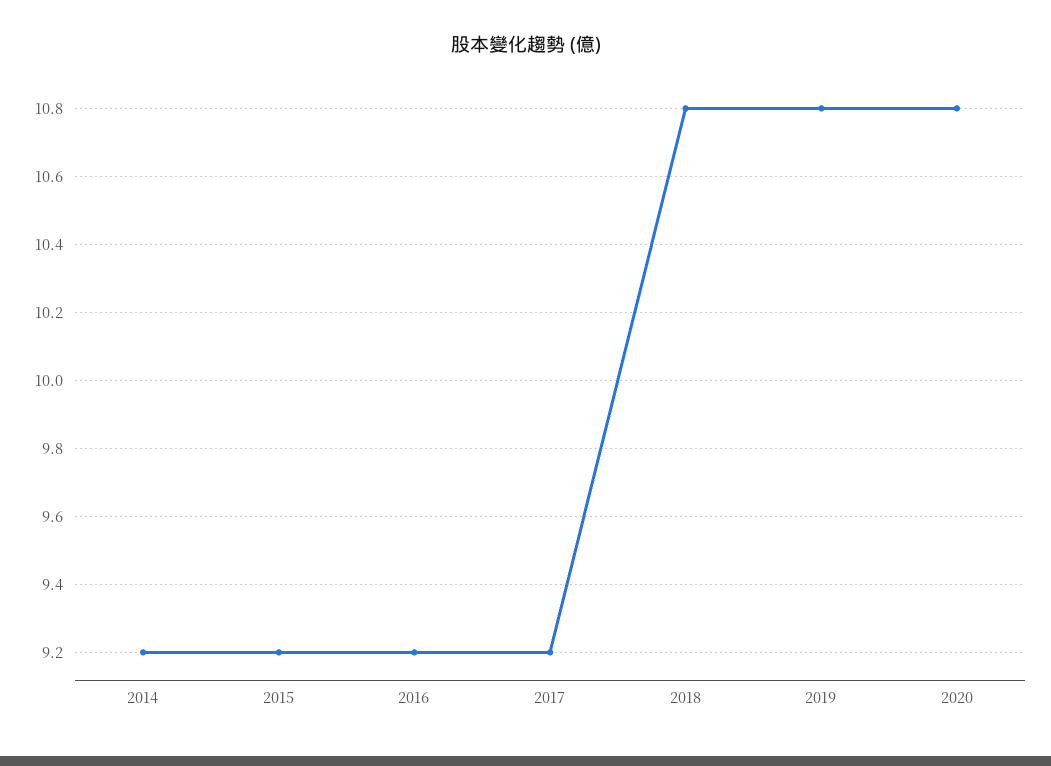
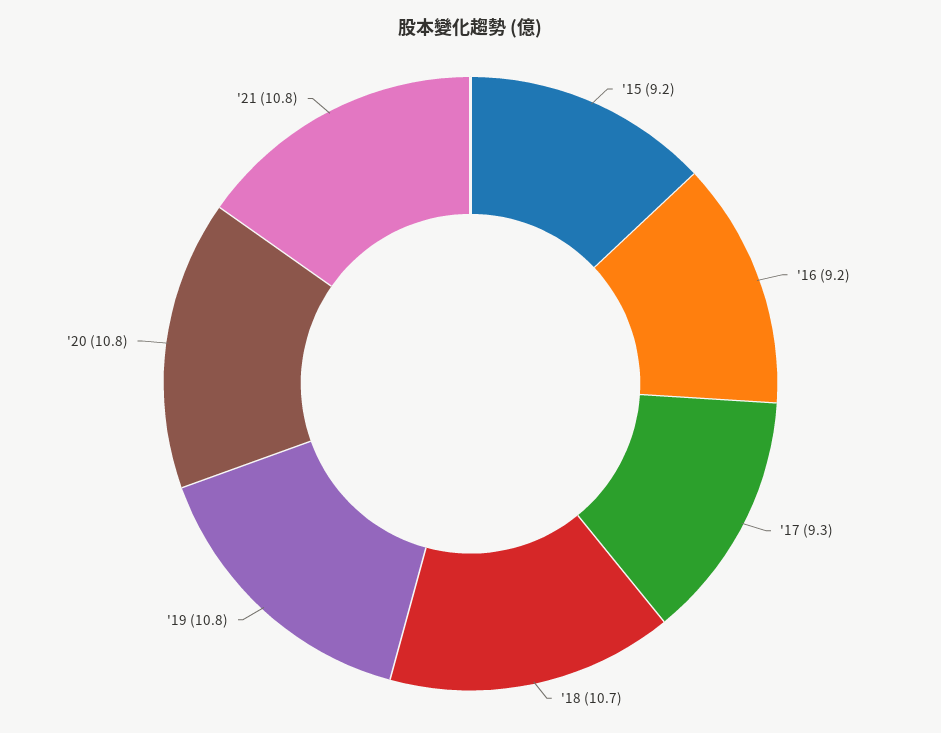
2014: 9.2 -> none
2017: 9.2 -> 9.3
2018: 10.8 -> 10.7
'21: none -> 10.8

